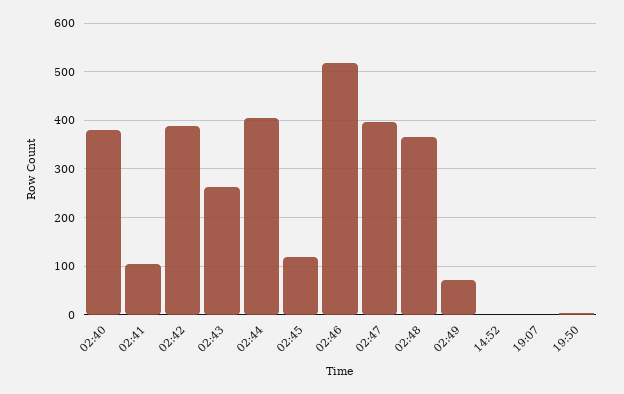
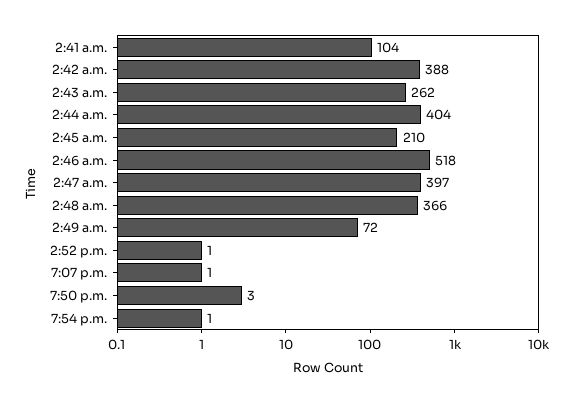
02:40: 380 -> none
02:45: 120 -> 210
7:54 p.m.: none -> 1

